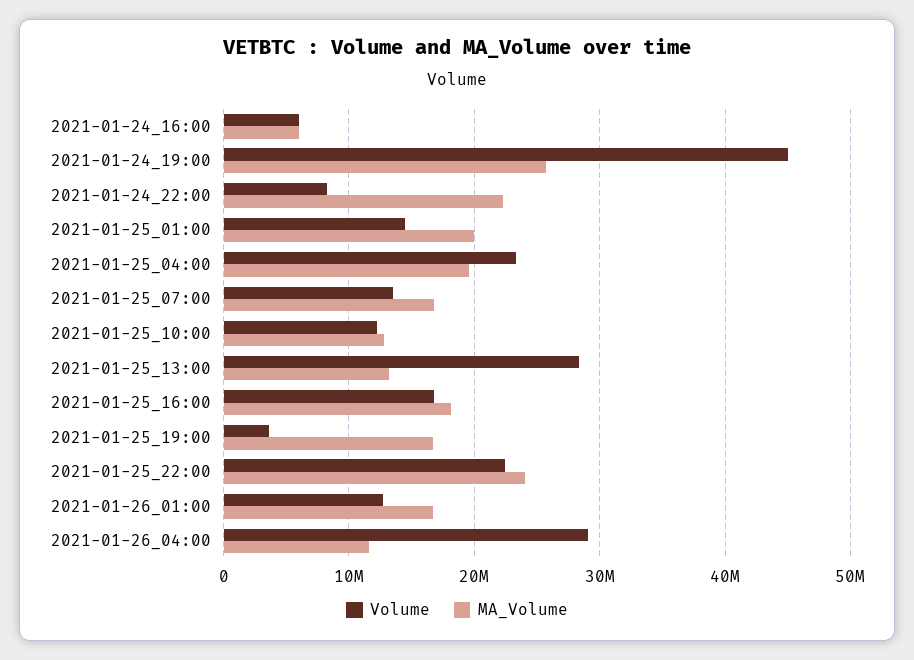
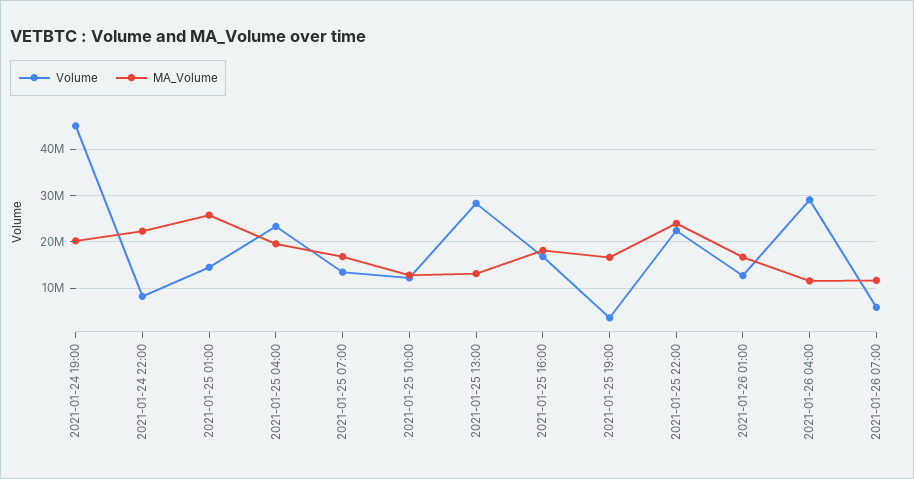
Volume, 2021-01-24_16:00: 6000000 -> none
MA_Volume, 2021-01-24_16:00: 6000000 -> none
MA_Volume, 2021-01-24_19:00: 26000000 -> 20000000
MA_Volume, 2021-01-25_01:00: 20000000 -> 26000000
Volume, 2021-01-26 07:00: none -> 6000000
MA_Volume, 2021-01-26 07:00: none -> 12000000

